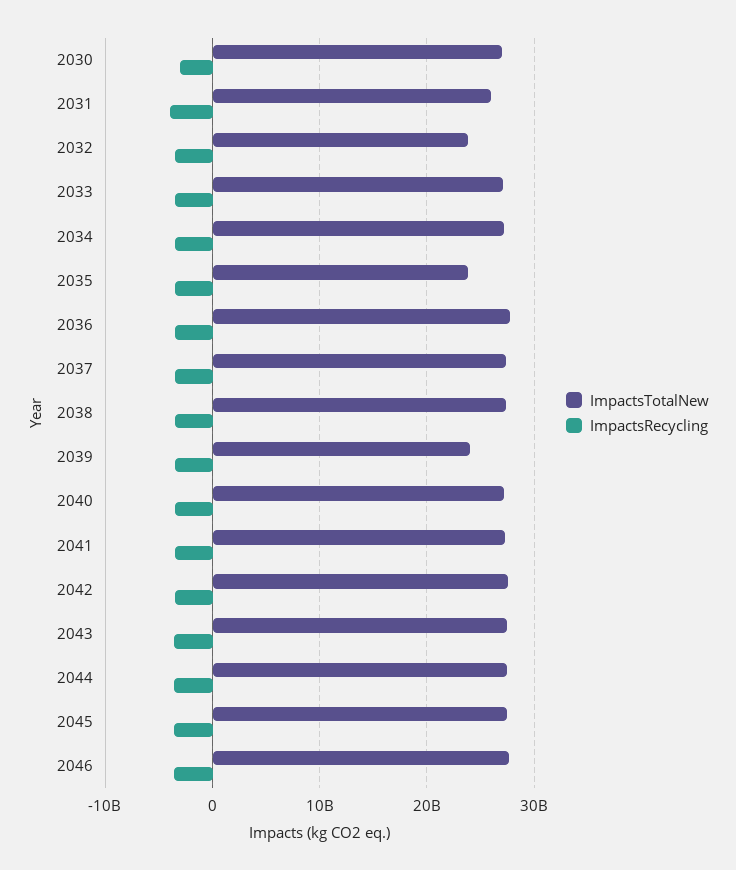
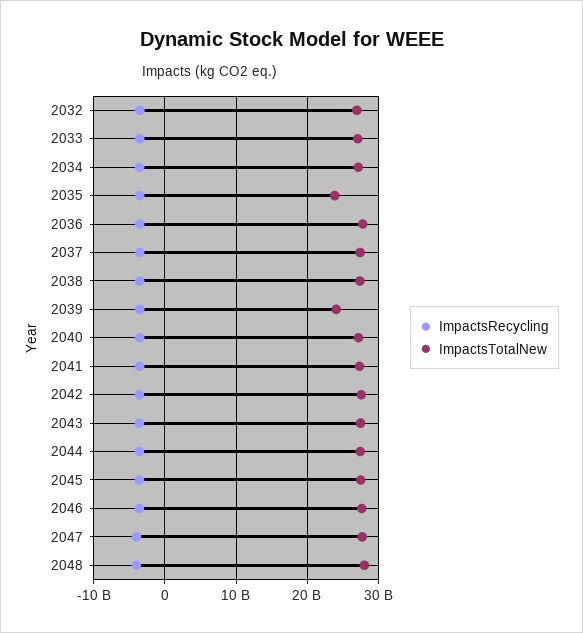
ImpactsTotalNew, 2030: 27000000000 -> none
ImpactsRecycling, 2030: -3000000000 -> none
ImpactsTotalNew, 2031: 26000000000 -> none
ImpactsRecycling, 2031: -4000000000 -> none
ImpactsTotalNew, 2032: 24000000000 -> 27000000000
ImpactsRecycling, 2047: none -> -4000000000
ImpactsTotalNew, 2047: none -> 28000000000
ImpactsRecycling, 2048: none -> -4000000000
ImpactsTotalNew, 2048: none -> 28000000000

